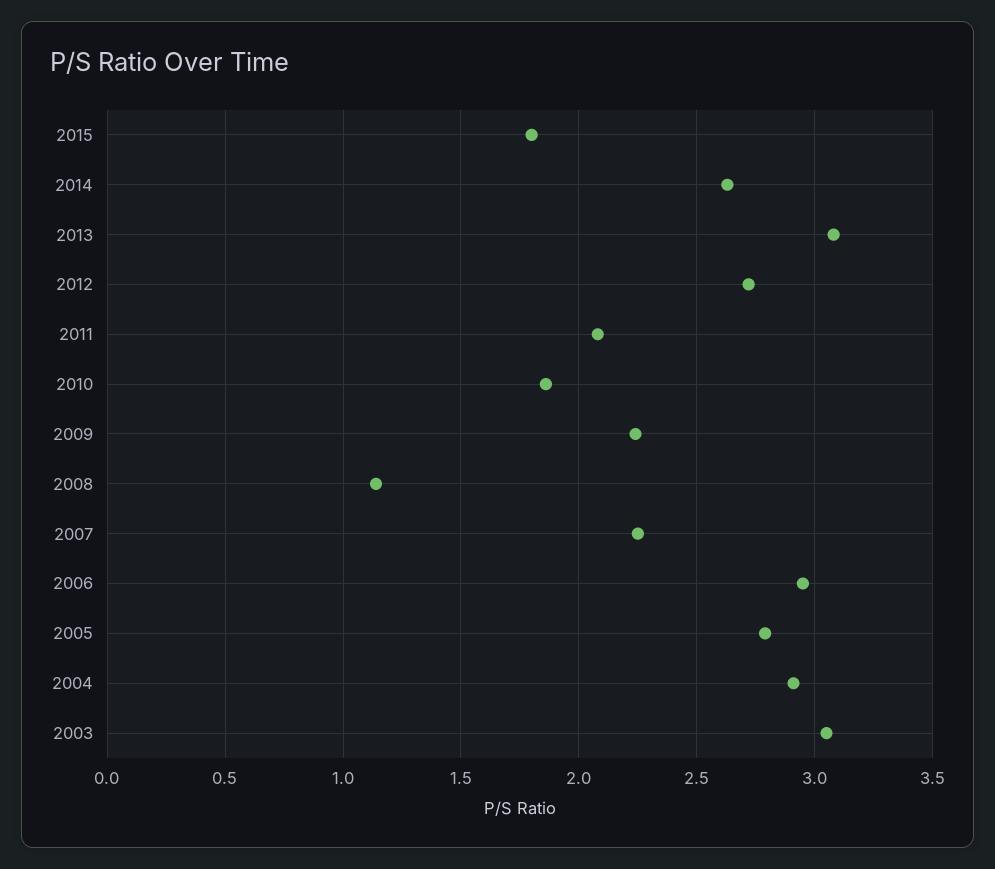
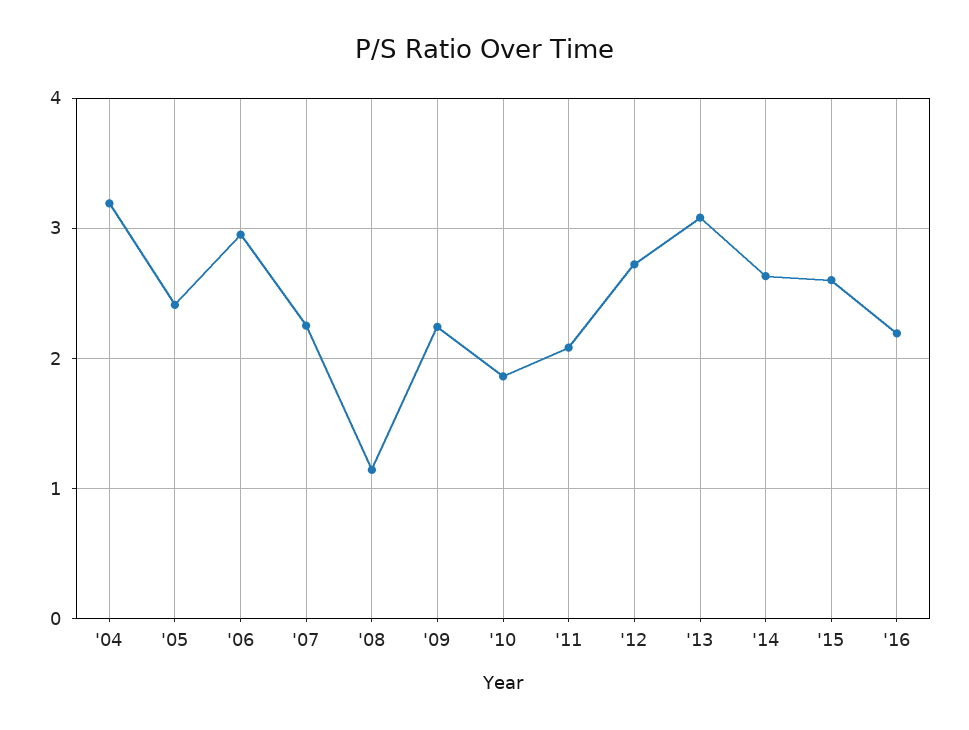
2015: 1.8 -> 2.6
2005: 2.8 -> 2.4
2004: 2.9 -> 3.2
2003: 3.05 -> none
'16: none -> 2.2

